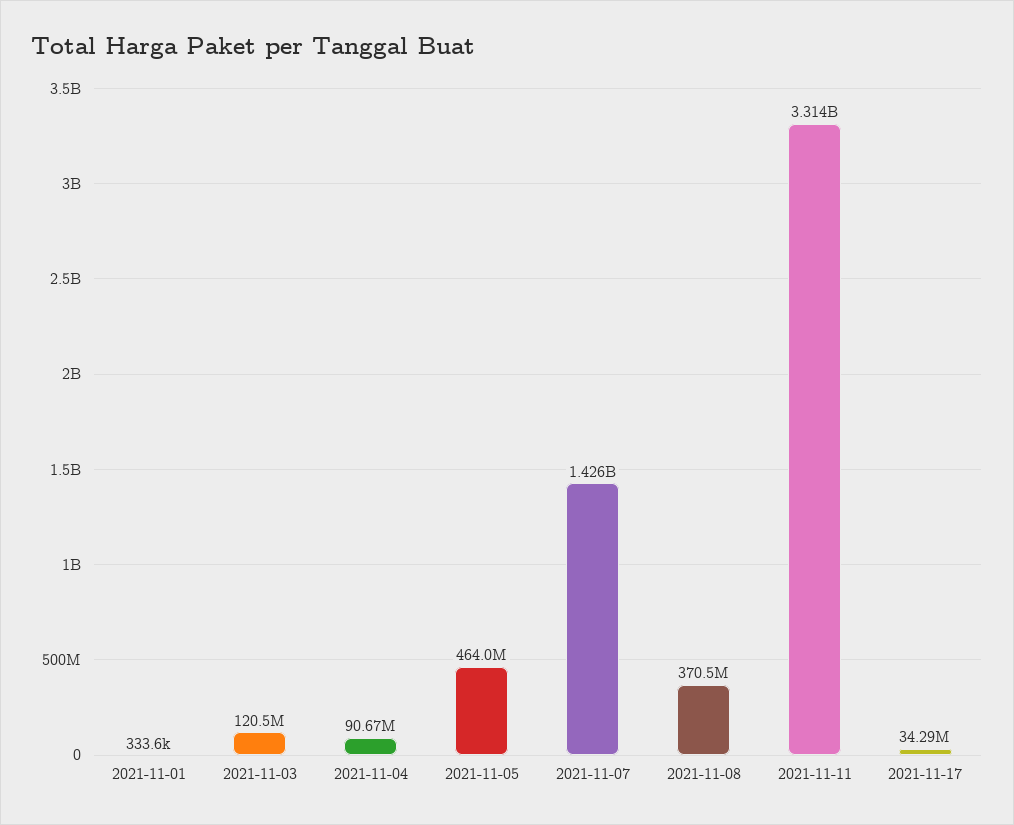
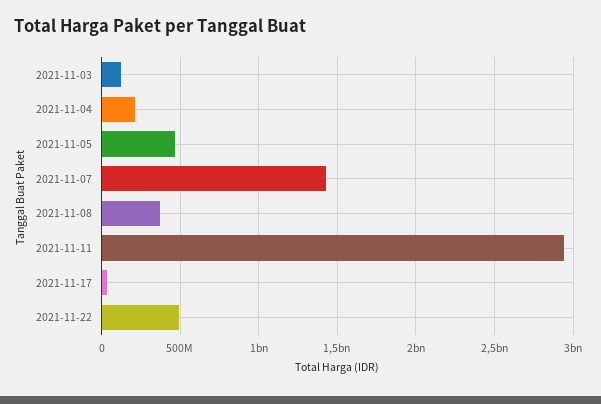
2021-11-01: 333600 -> none
2021-11-04: 90670000 -> 200000000
2021-11-11: 3314000000 -> 2950000000
2021-11-22: none -> 500000000

